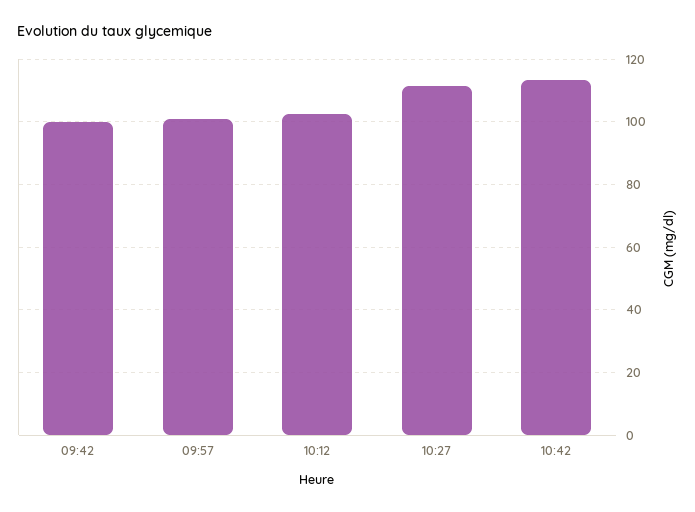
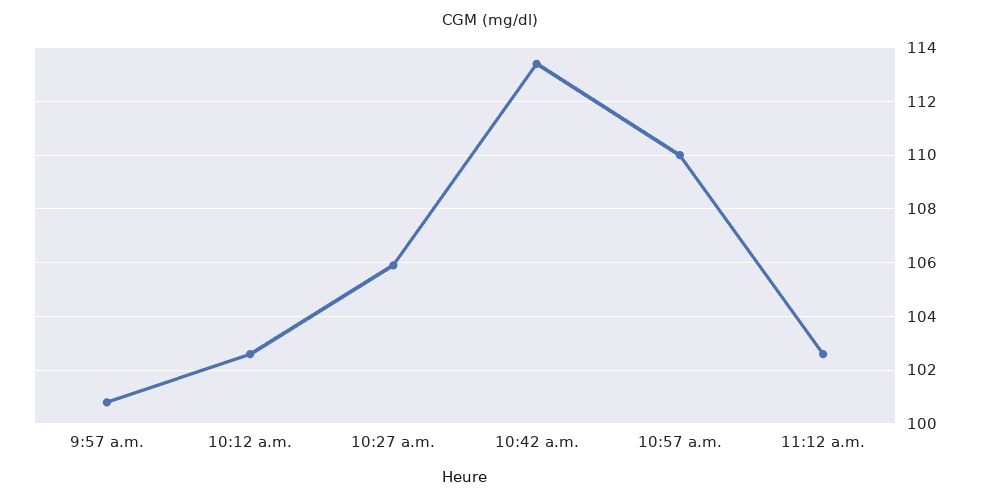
09:42: 100 -> none
10:27: 112 -> 106
10:57 a.m.: none -> 110
11:12 a.m.: none -> 102.5

